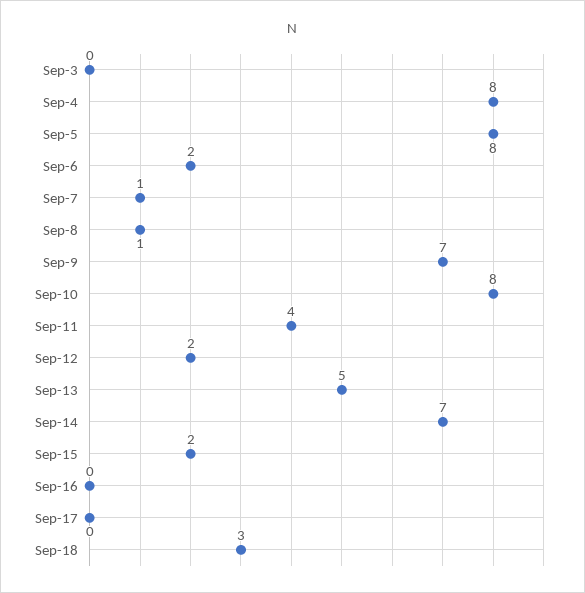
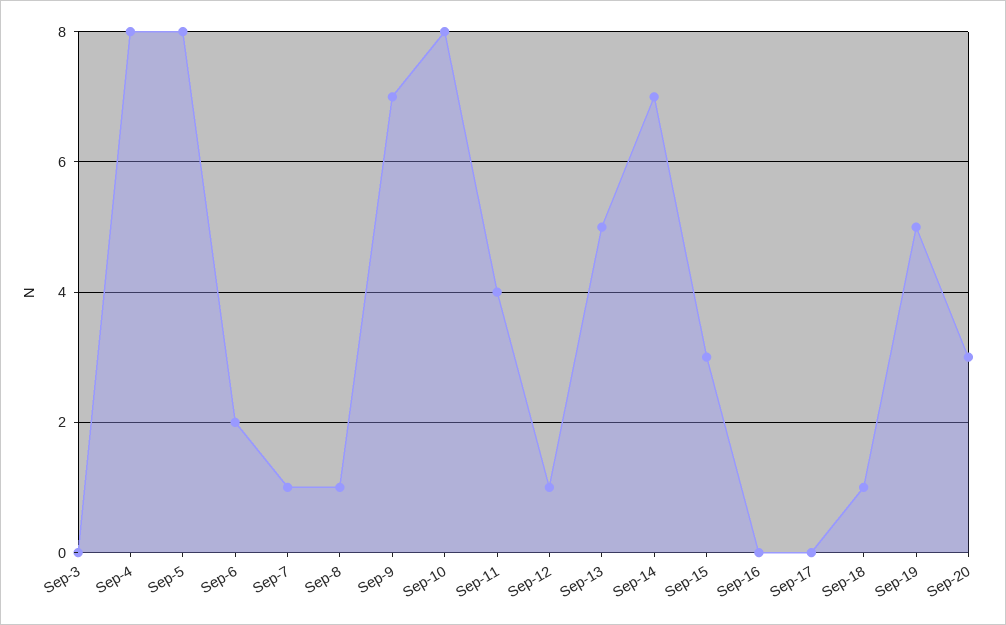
Sep-12: 2 -> 1
Sep-15: 2 -> 3
Sep-18: 3 -> 1
Sep-19: none -> 5
Sep-20: none -> 3

